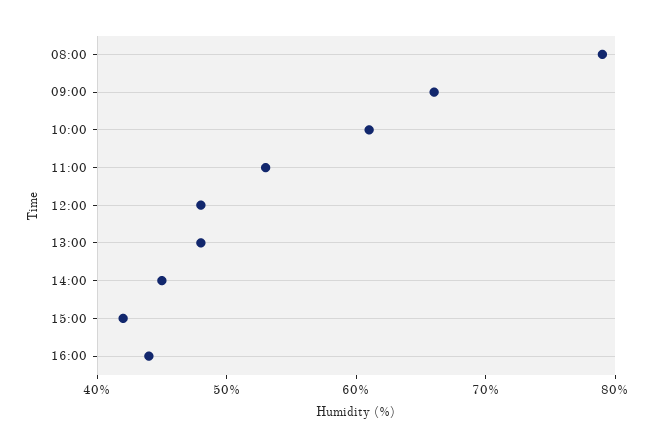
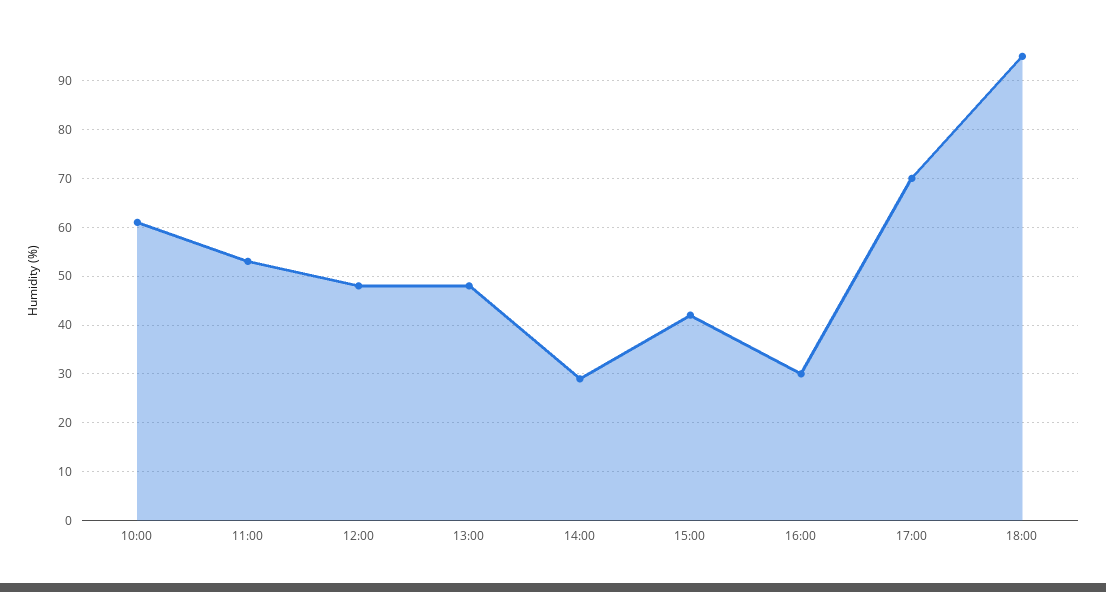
08:00: 79 -> none
09:00: 66 -> none
14:00: 45 -> 30
16:00: 44 -> 30
17:00: none -> 70
18:00: none -> 95

